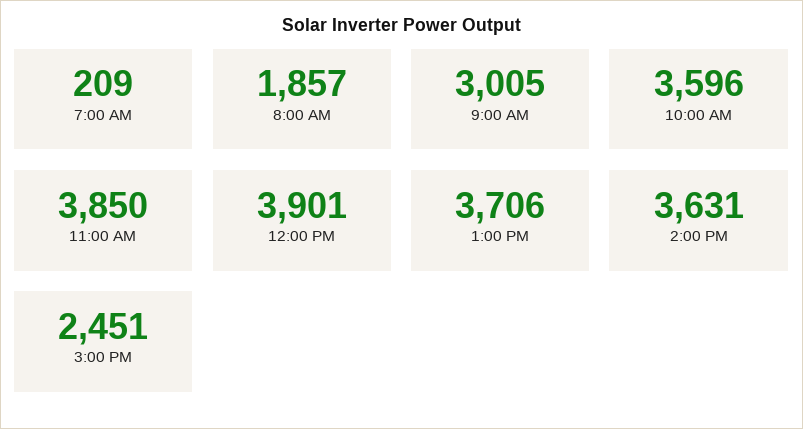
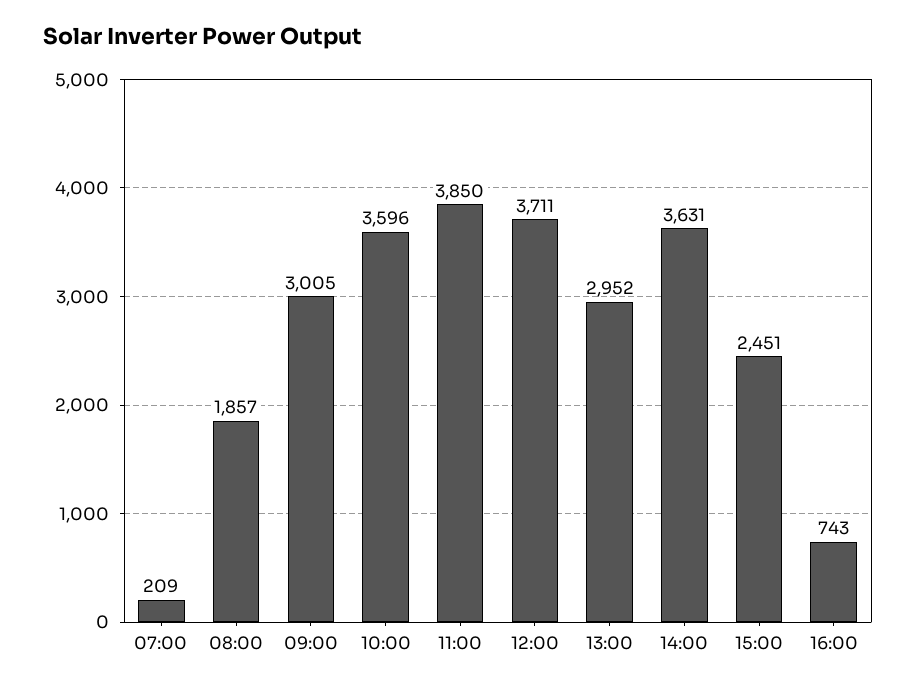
12:00 PM: 3901 -> 3711
1:00 PM: 3706 -> 2952
16:00: none -> 743

